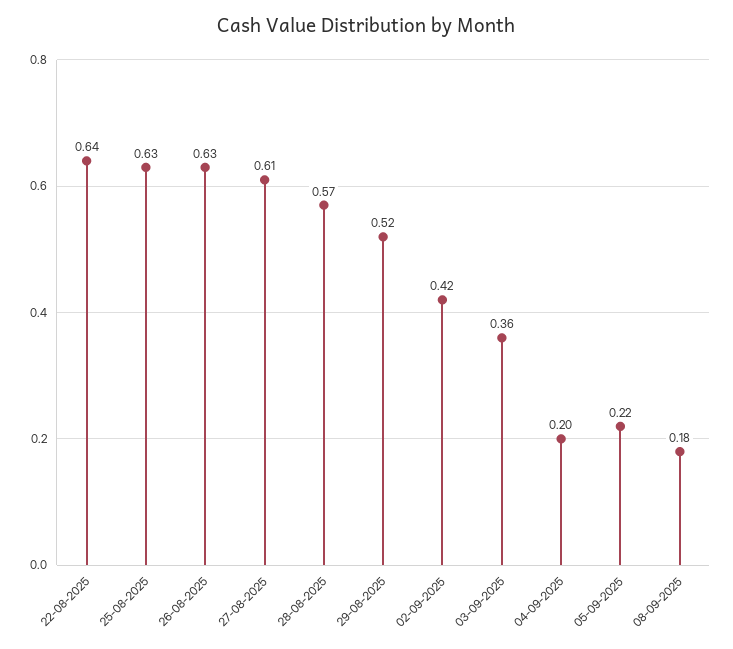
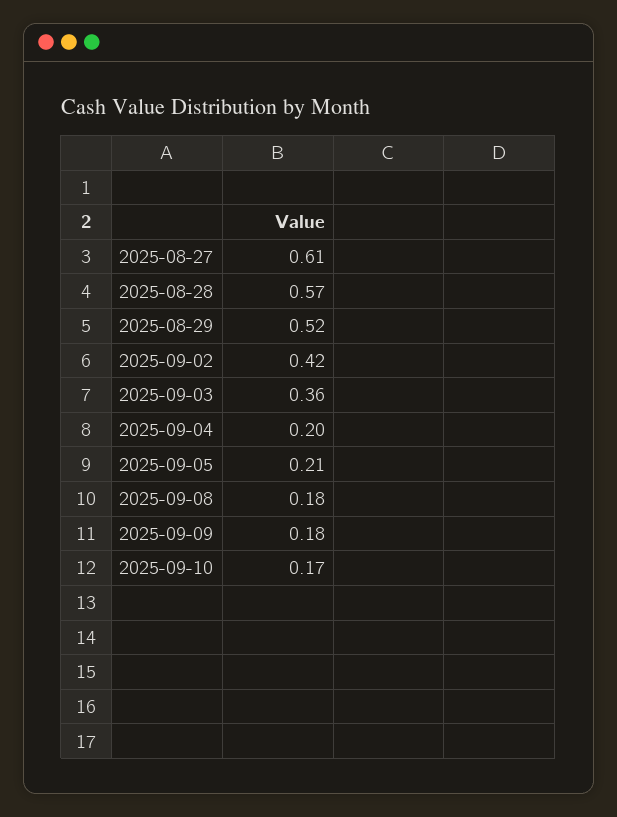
22-08-2025: 0.64 -> none
25-08-2025: 0.63 -> none
26-08-2025: 0.63 -> none
05-09-2025: 0.22 -> 0.21
2025-09-09: none -> 0.18
2025-09-10: none -> 0.17

